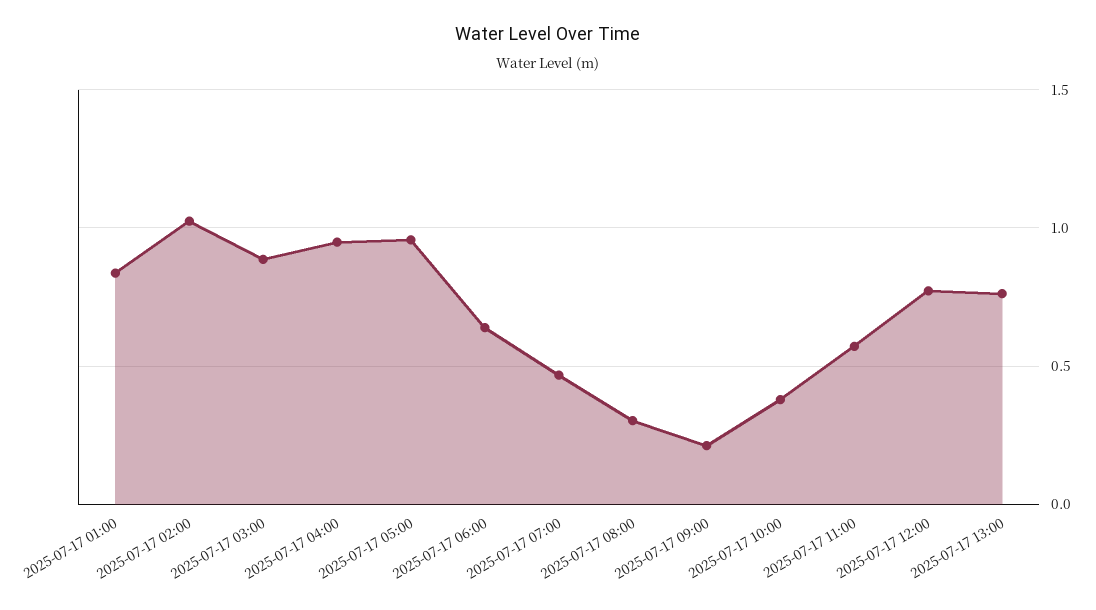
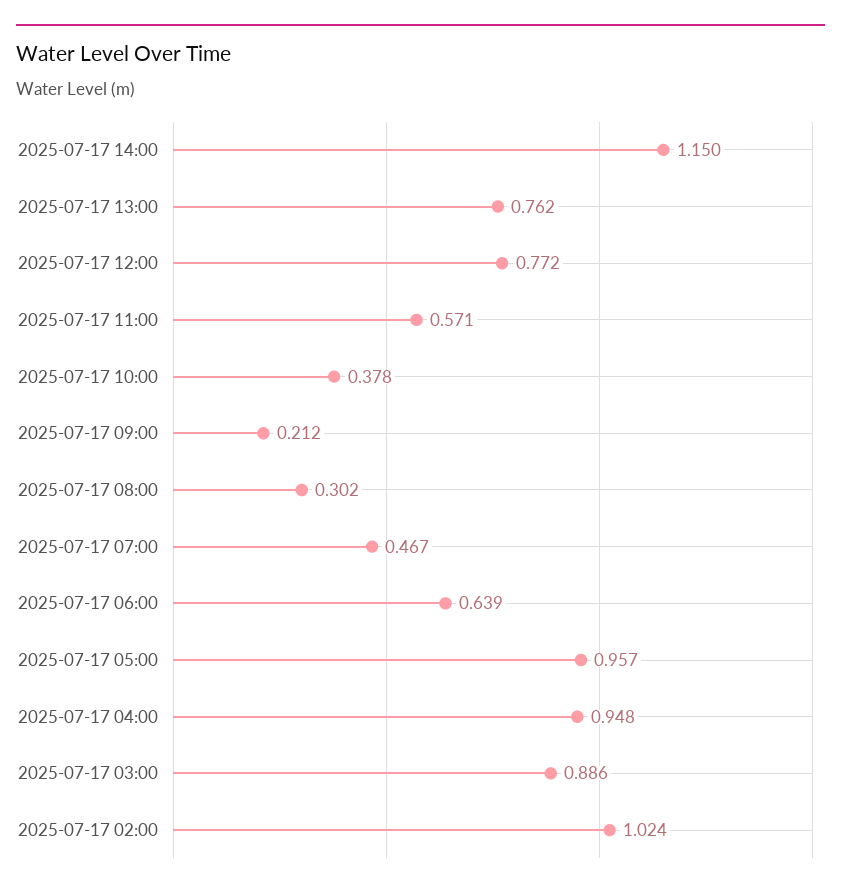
2025-07-17 01:00: 0.85 -> none
2025-07-17 14:00: none -> 1.15

